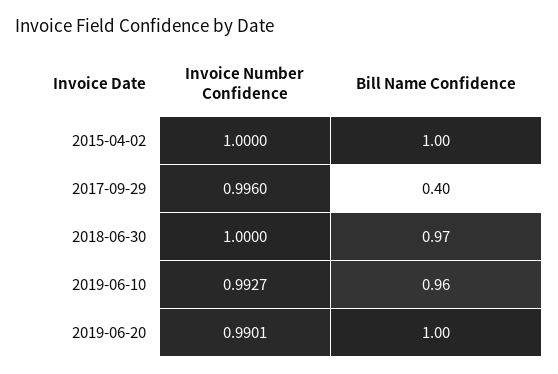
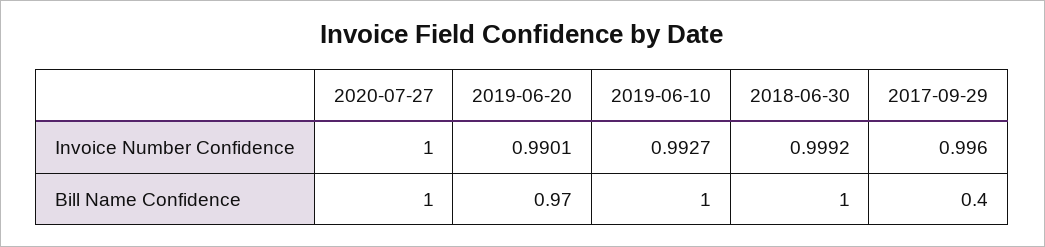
Invoice Number Confidence, 2015-04-02: 1 -> none
Bill Name Confidence, 2015-04-02: 1 -> none
Invoice Number Confidence, 2018-06-30: 1 -> 0.9992
Bill Name Confidence, 2018-06-30: 0.97 -> 1
Bill Name Confidence, 2019-06-10: 0.96 -> 1
Bill Name Confidence, 2019-06-20: 1 -> 0.97
Invoice Number Confidence, 2020-07-27: none -> 1
Bill Name Confidence, 2020-07-27: none -> 1

